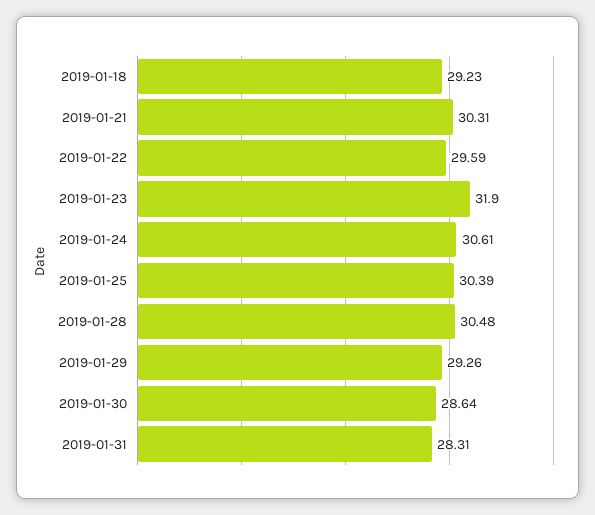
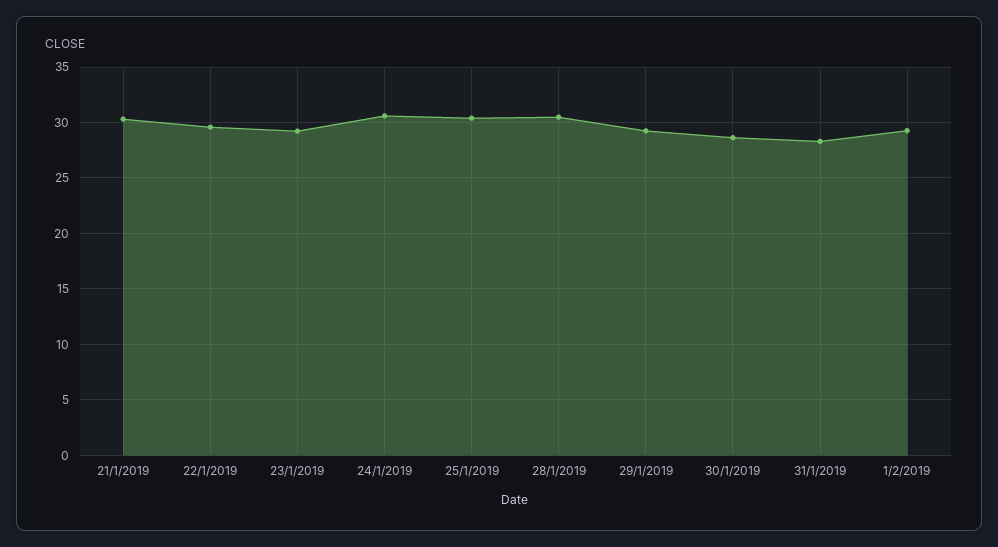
2019-01-18: 29.23 -> none
2019-01-23: 31.9 -> 29
1/2/2019: none -> 29

